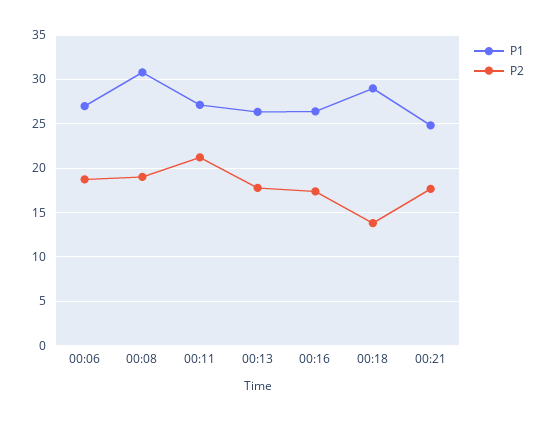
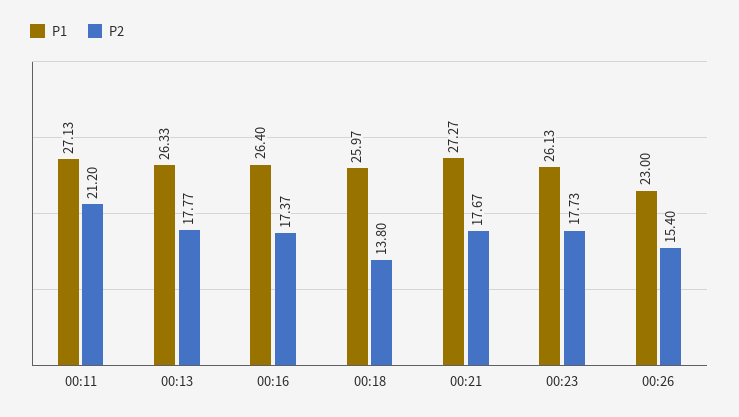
P1, 00:06: 27 -> none
P2, 00:06: 19 -> none
P1, 00:08: 31 -> none
P2, 00:08: 19 -> none
P1, 00:18: 29 -> 25.97
P1, 00:21: 25 -> 27.27
P1, 00:23: none -> 26.13
P2, 00:23: none -> 17.73
P1, 00:26: none -> 23
P2, 00:26: none -> 15.4

